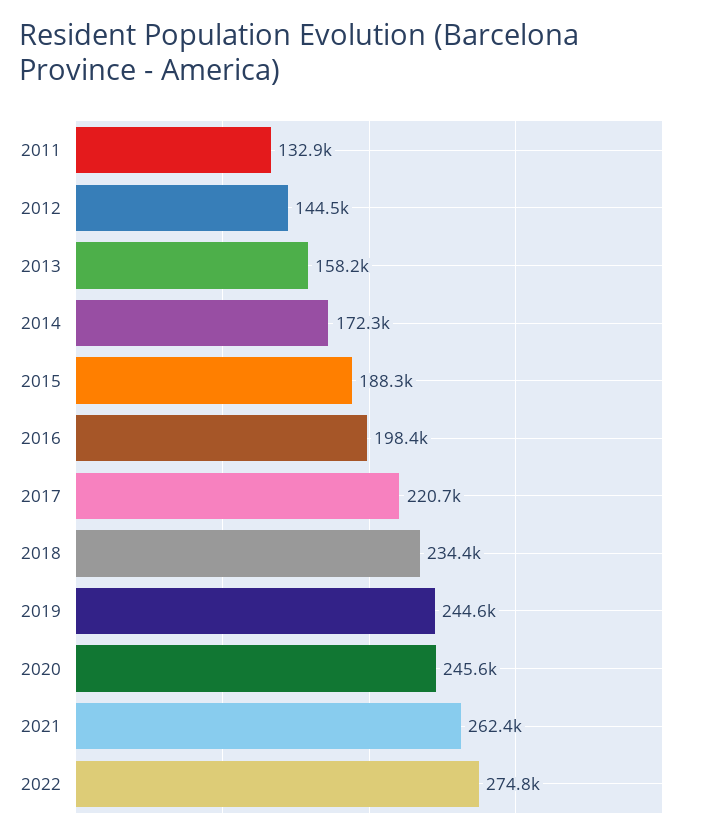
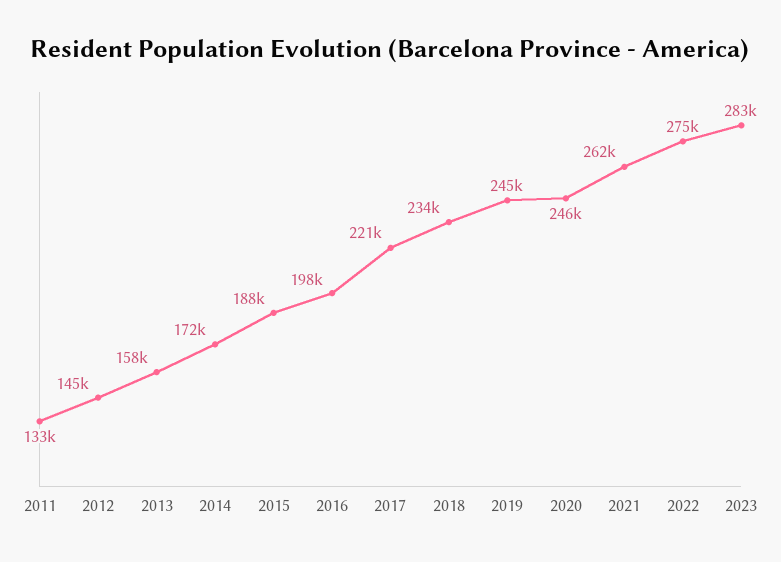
2023: none -> 283000

